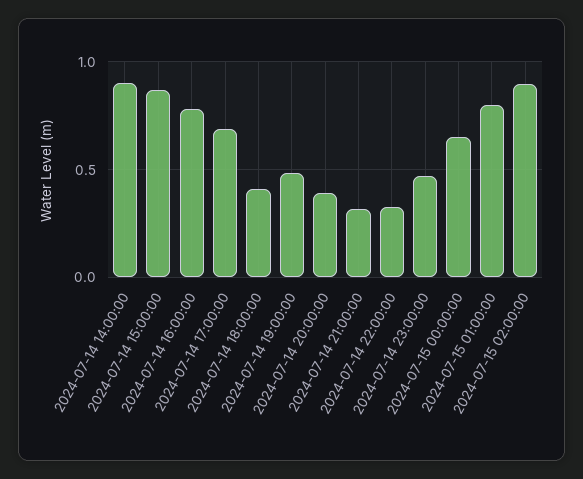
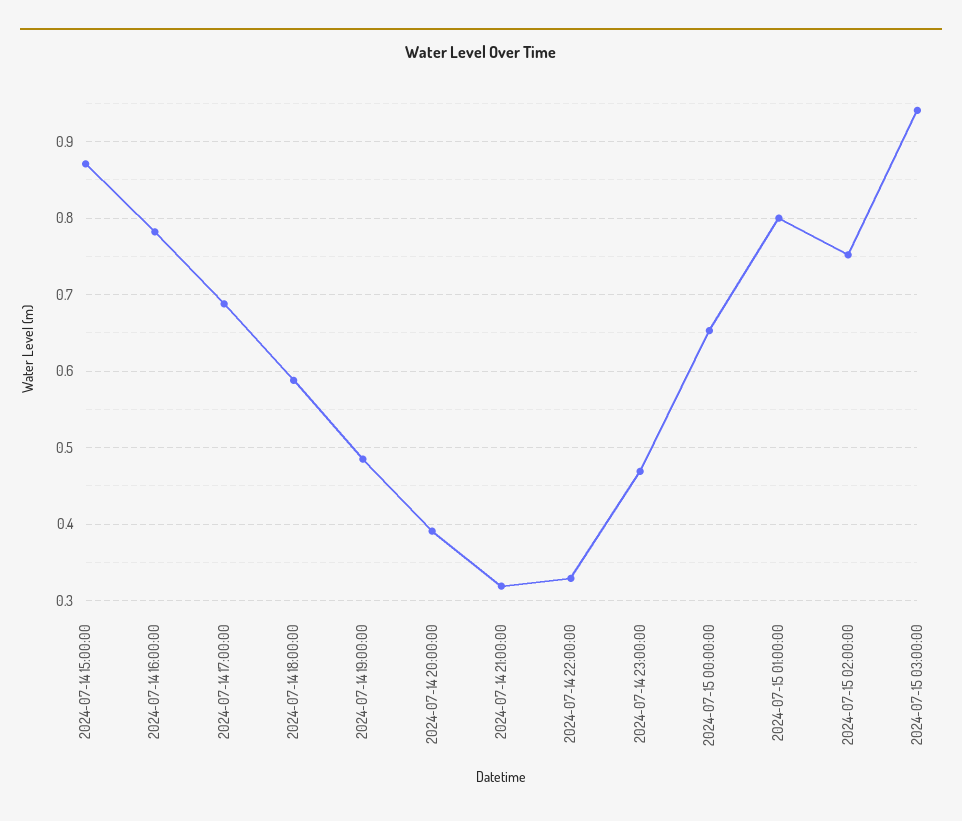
2024-07-14 14:00:00: 0.9 -> none
2024-07-14 18:00:00: 0.4 -> 0.59
2024-07-15 02:00:00: 0.9 -> 0.75
2024-07-15 03:00:00: none -> 0.94

